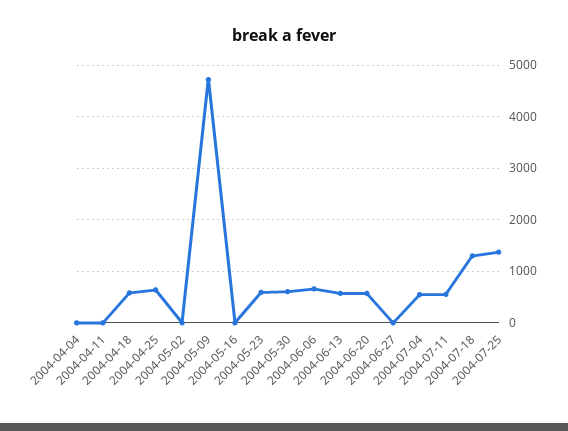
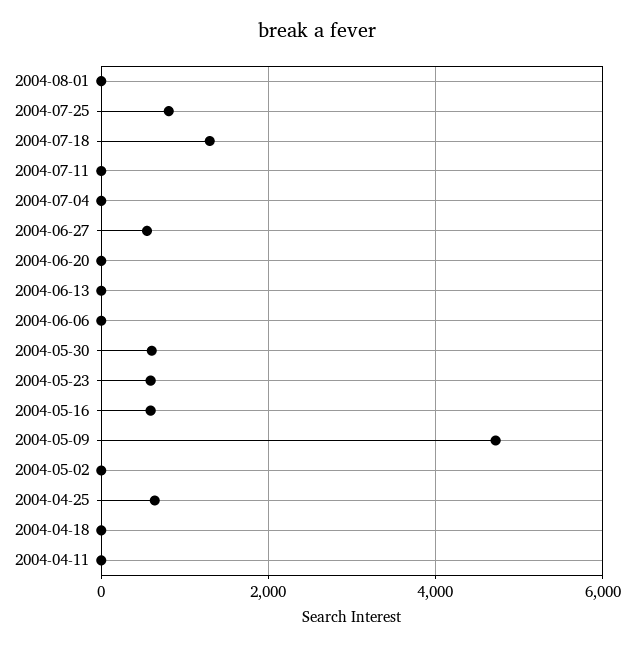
2004-04-04: 0 -> none
2004-04-18: 600 -> 0
2004-05-16: 0 -> 600
2004-06-06: 600 -> 0
2004-06-13: 600 -> 0
2004-06-20: 600 -> 0
2004-06-27: 0 -> 600
2004-07-04: 600 -> 0
2004-07-11: 600 -> 0
2004-07-25: 1400 -> 800
2004-08-01: none -> 0

